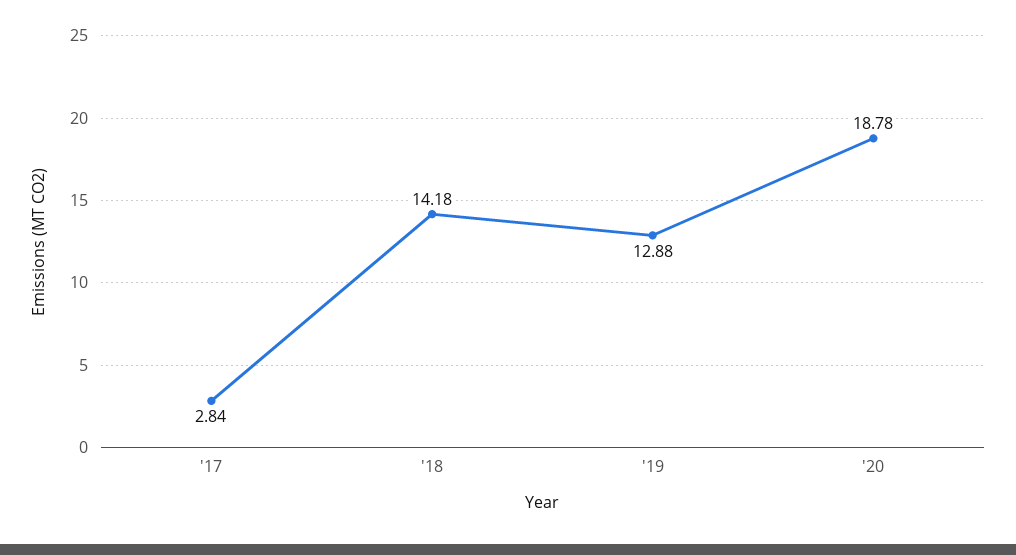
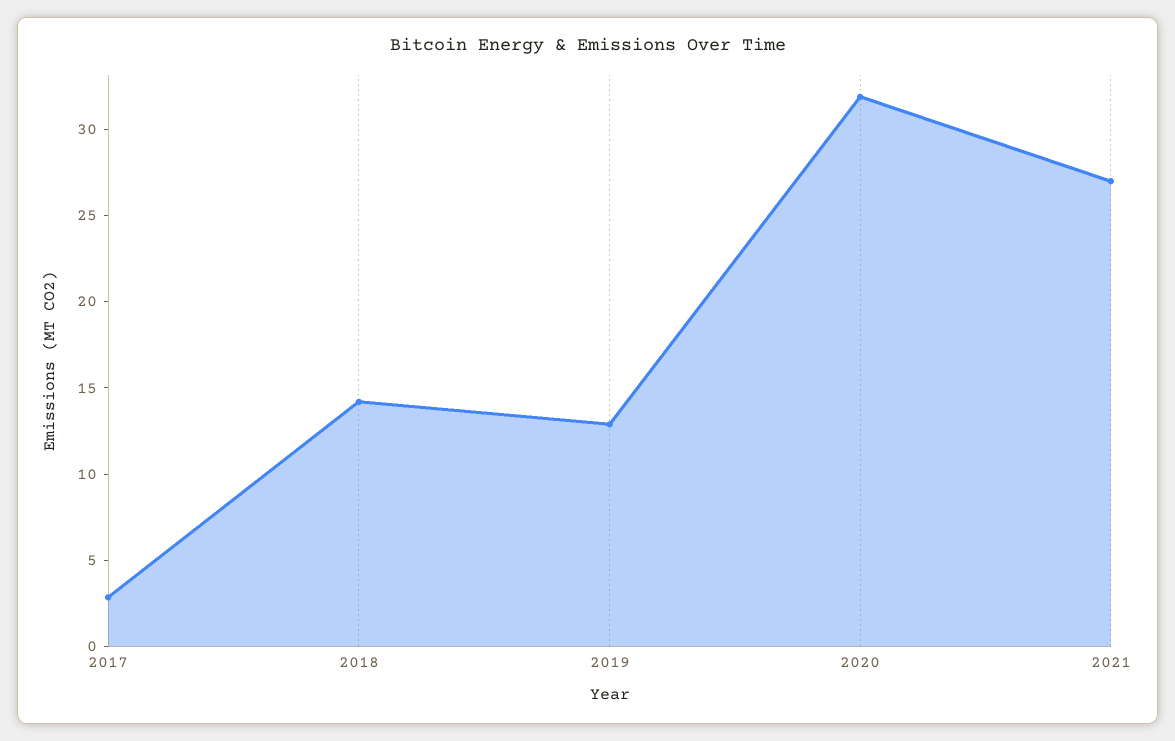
'20: 18.78 -> 32
2021: none -> 27

